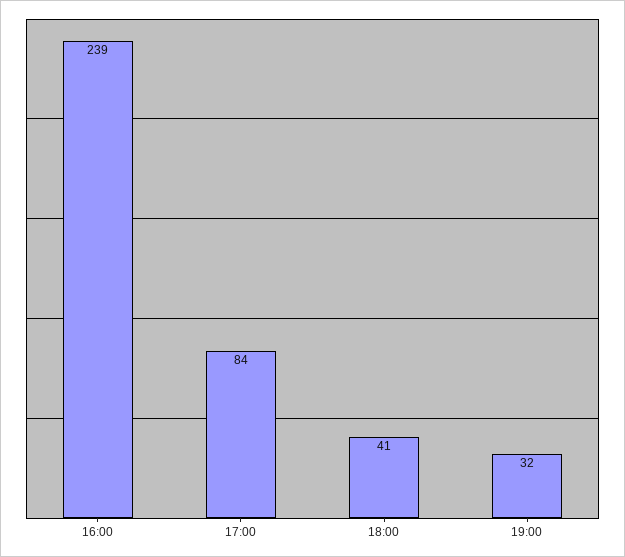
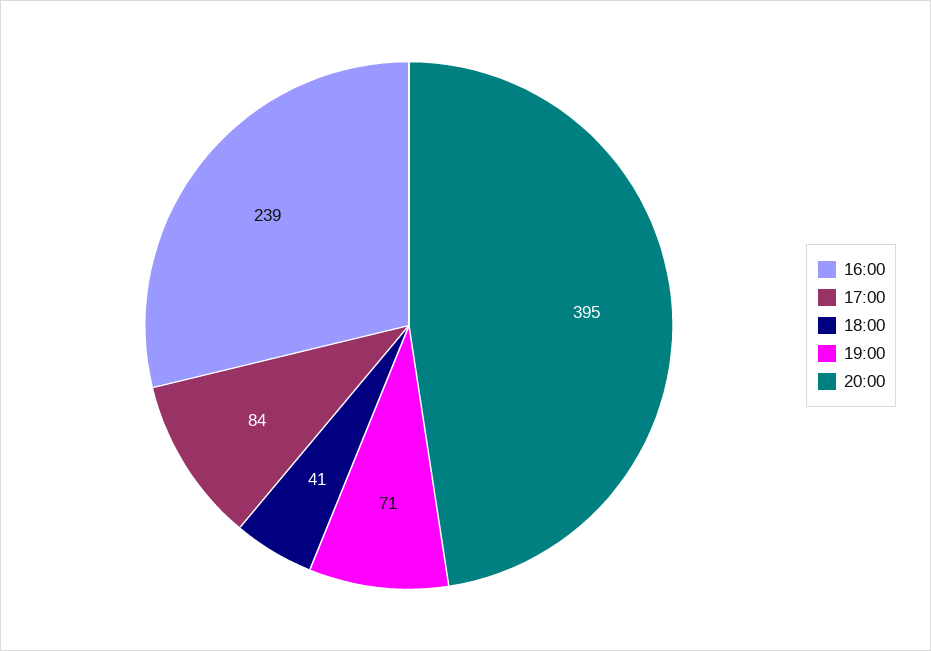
19:00: 32 -> 71
20:00: none -> 395

